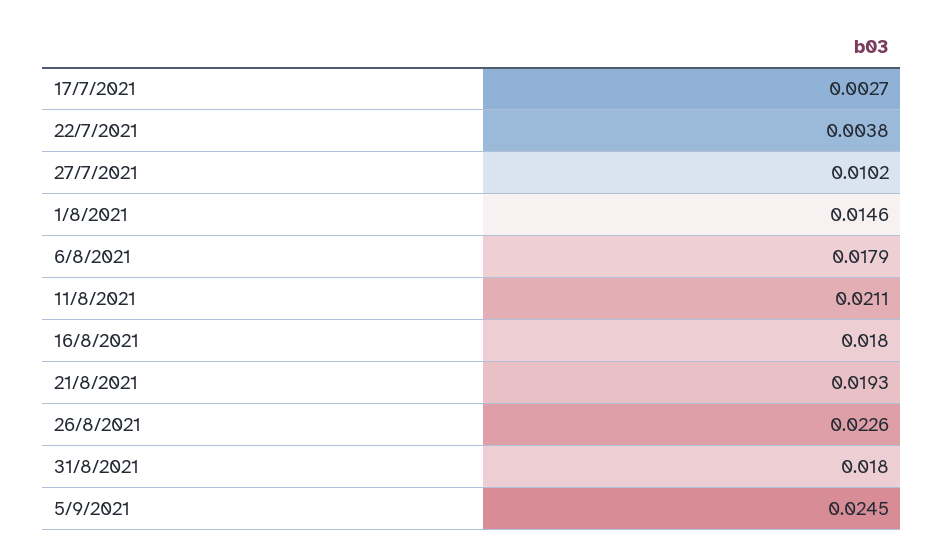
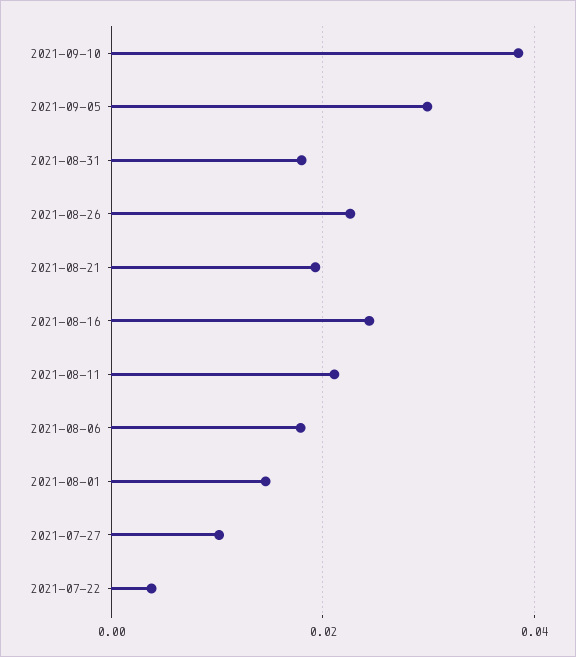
17/7/2021: 0.0027 -> none
16/8/2021: 0.018 -> 0.024
5/9/2021: 0.0245 -> 0.03
2021-09-10: none -> 0.038

